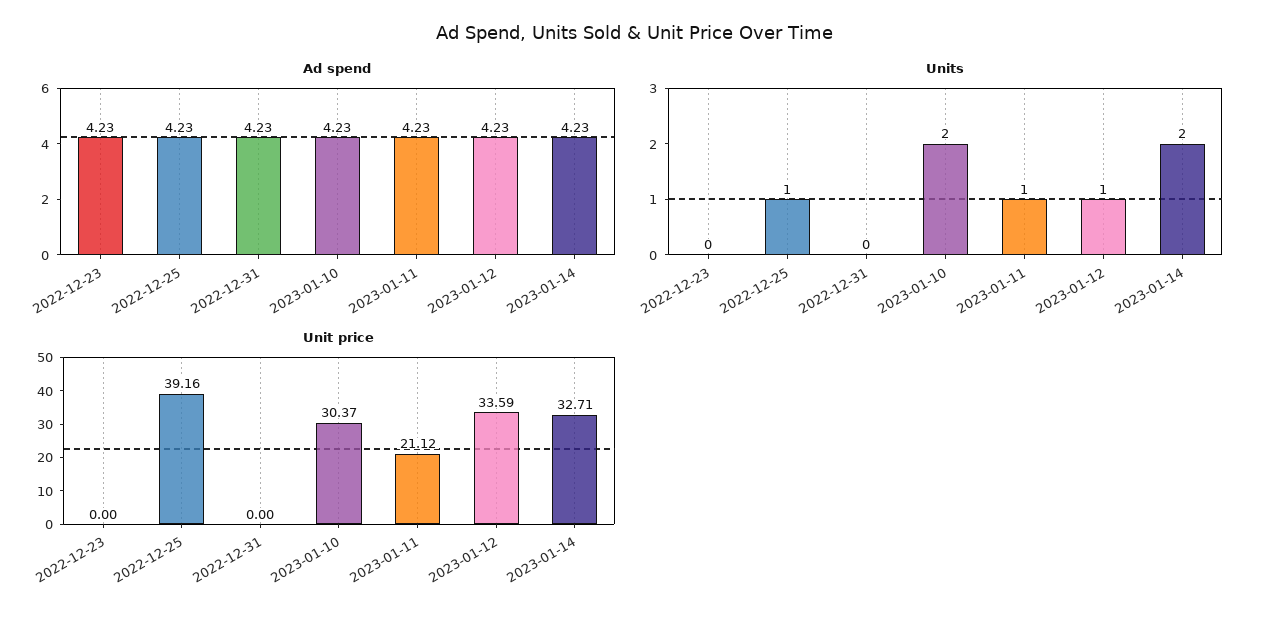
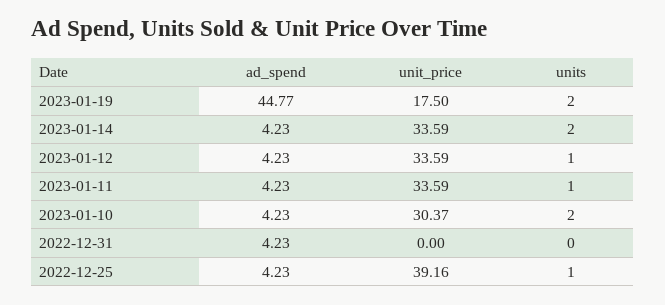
Ad spend, 2022-12-23: 4.23 -> none
Units, 2022-12-23: 0 -> none
Unit price, 2022-12-23: 0 -> none
Unit price, 2023-01-11: 21.12 -> 33.59
Unit price, 2023-01-14: 32.71 -> 33.59
Ad spend, 2023-01-19: none -> 44.77
Unit price, 2023-01-19: none -> 17.5
Units, 2023-01-19: none -> 2

